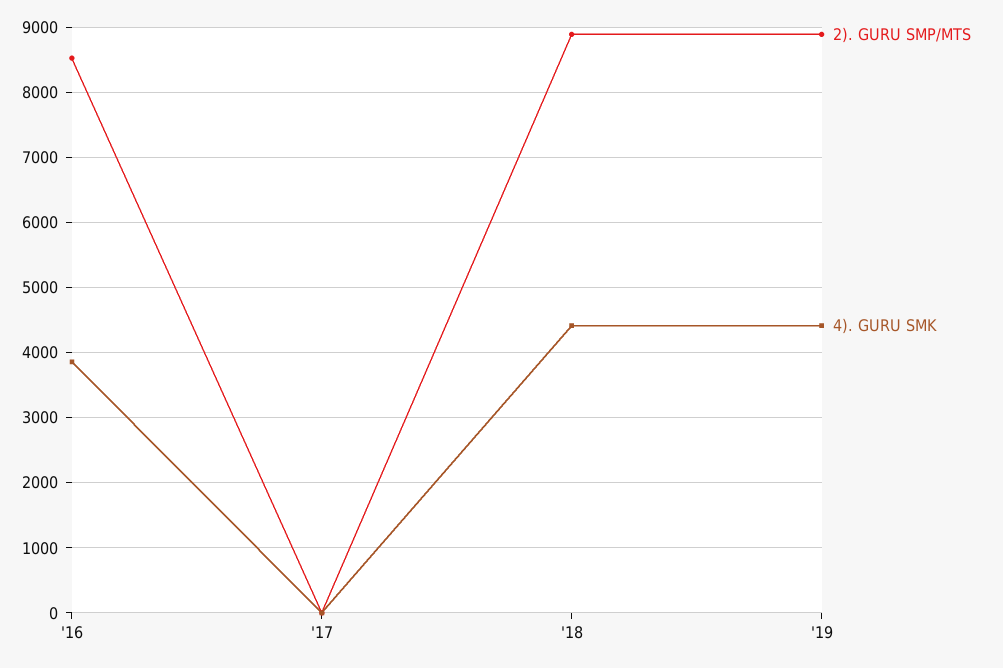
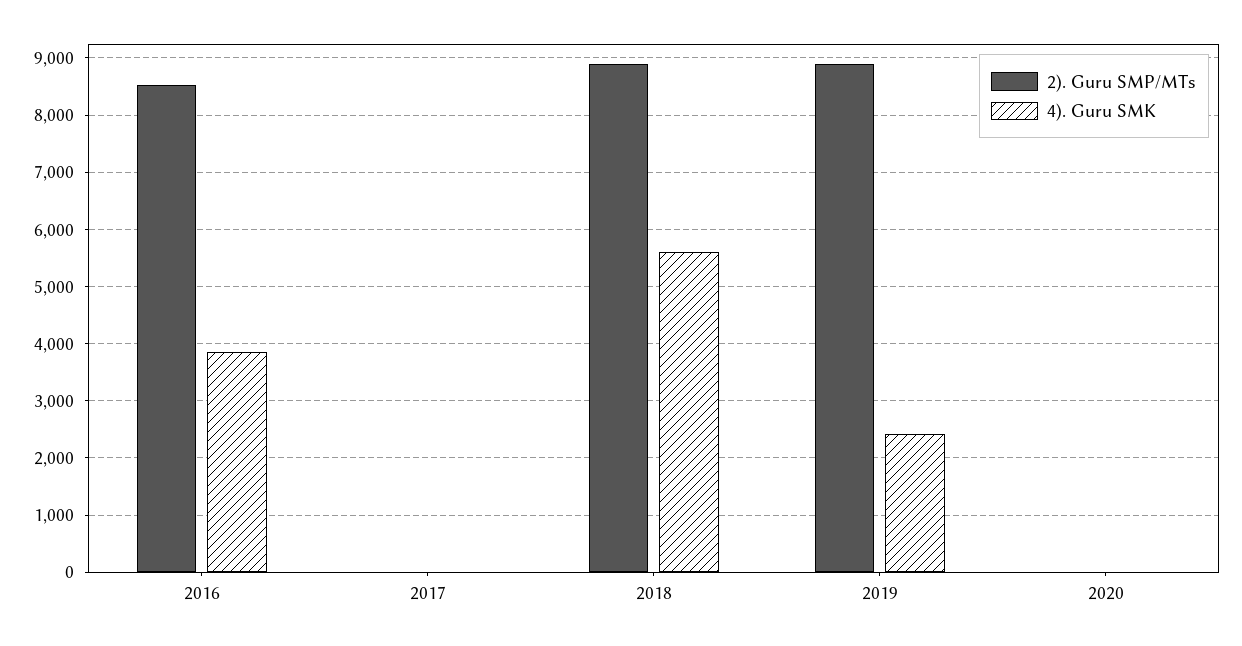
4). GURU SMK, '18: 4400 -> 5600
4). GURU SMK, '19: 4400 -> 2400
2). GURU SMP/MTS, 2020: none -> 0
4). GURU SMK, 2020: none -> 0

